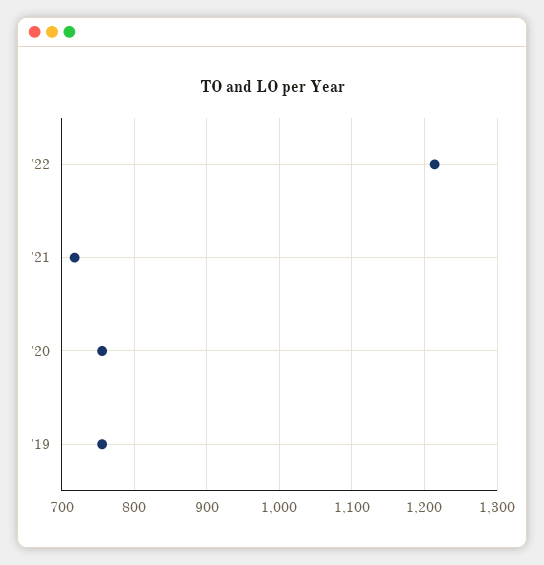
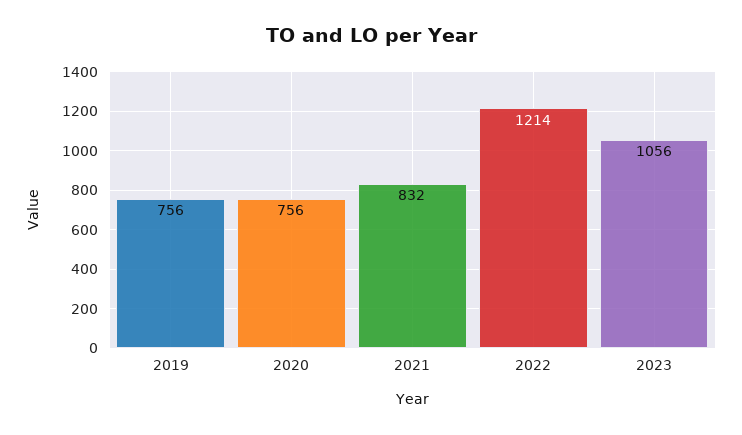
'21: 720 -> 832
2023: none -> 1056

